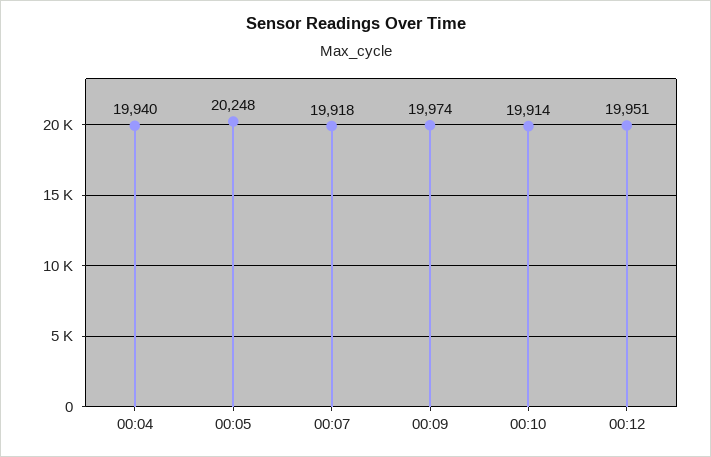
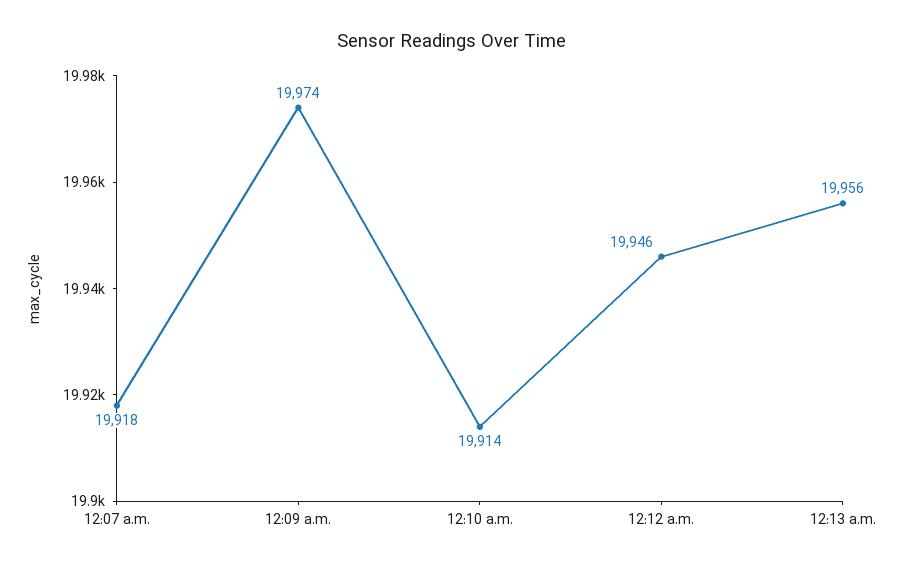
00:04: 19940 -> none
00:05: 20248 -> none
00:12: 19951 -> 19946
12:13 a.m.: none -> 19956

